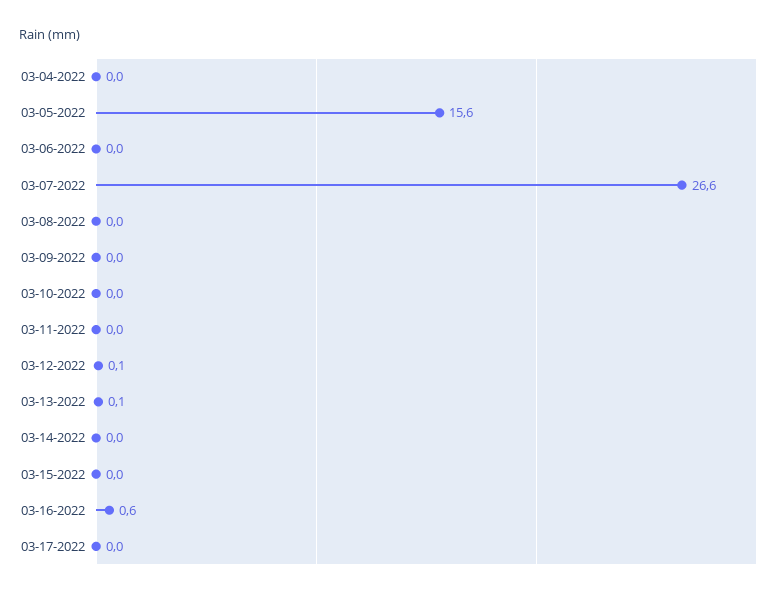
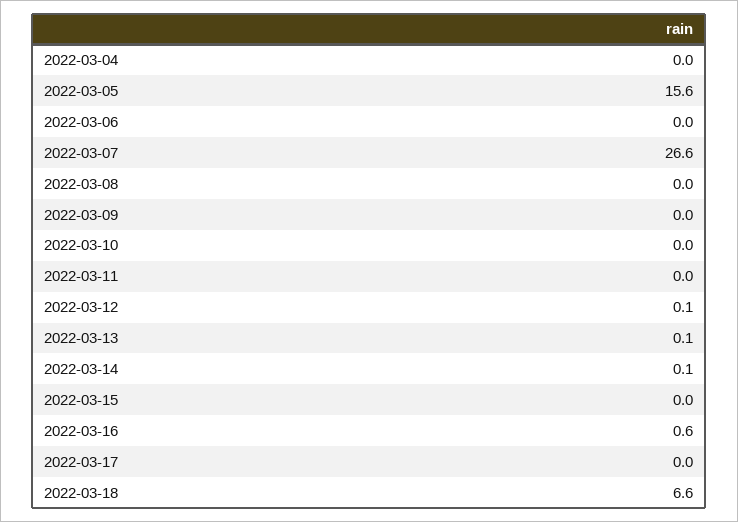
03-14-2022: 0 -> 0.1
2022-03-18: none -> 6.6

